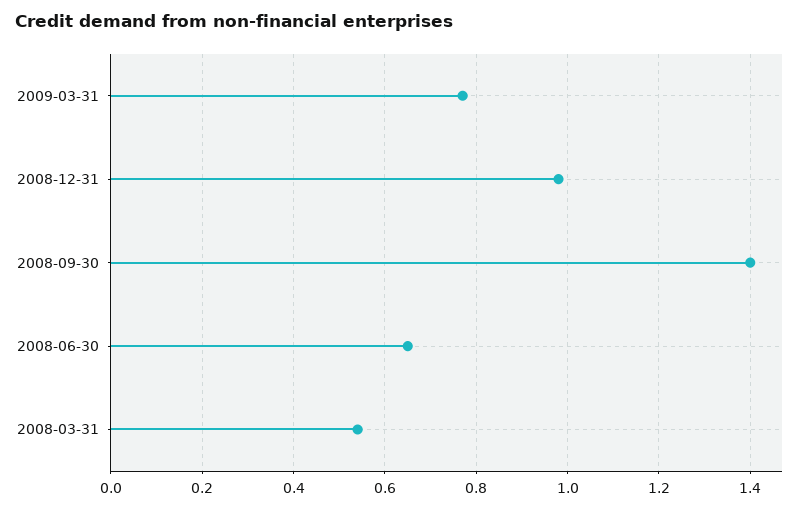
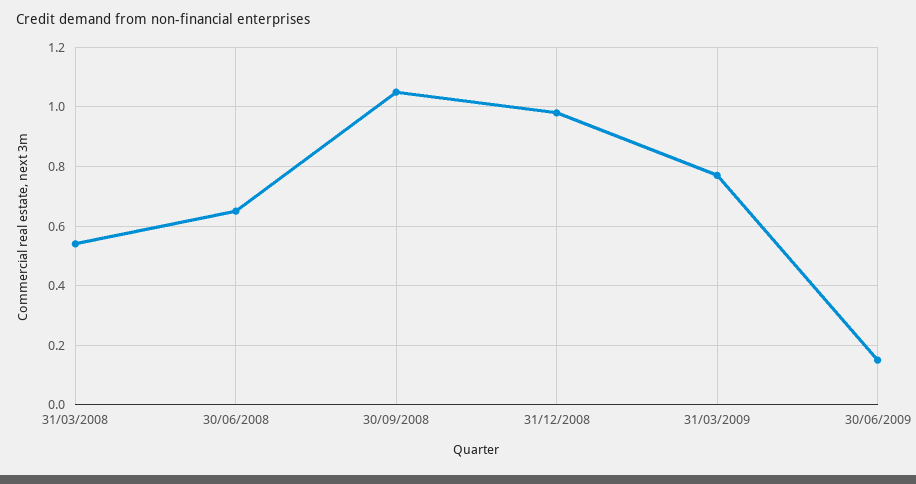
2008-09-30: 1.4 -> 1.05
30/06/2009: none -> 0.15

